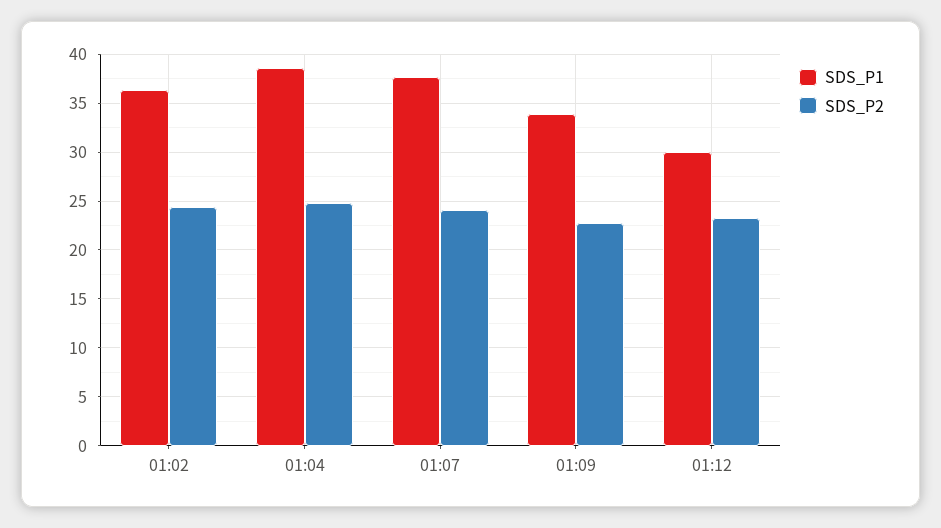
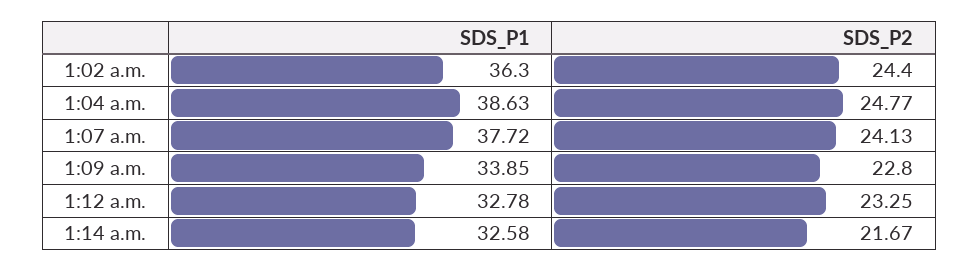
SDS_P1, 01:12: 30 -> 32.78
SDS_P1, 1:14 a.m.: none -> 32.58
SDS_P2, 1:14 a.m.: none -> 21.67

